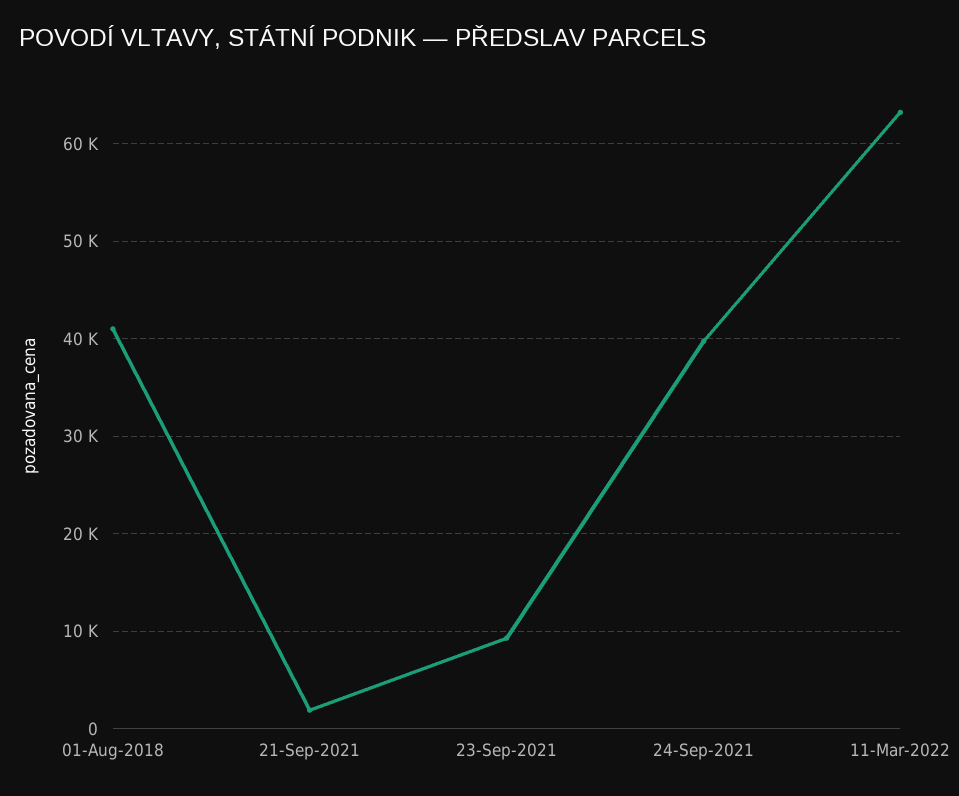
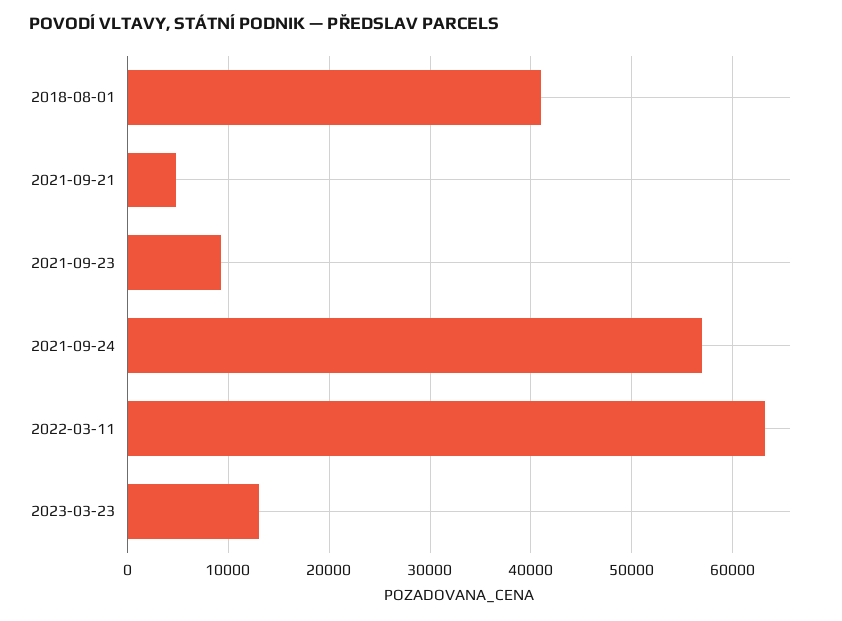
21-Sep-2021: 2000 -> 5000
24-Sep-2021: 40000 -> 57000
2023-03-23: none -> 13000

